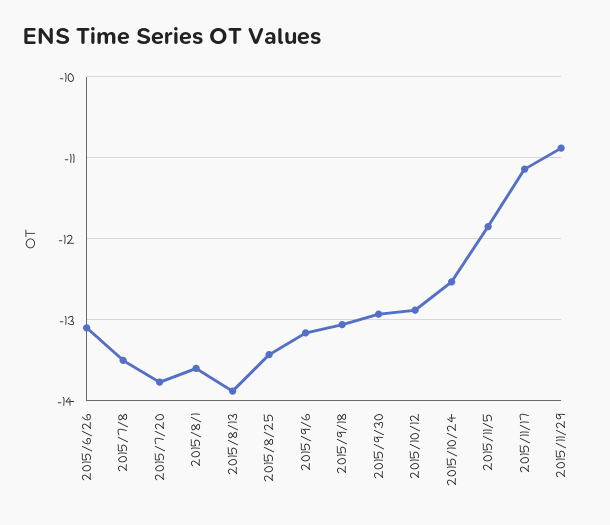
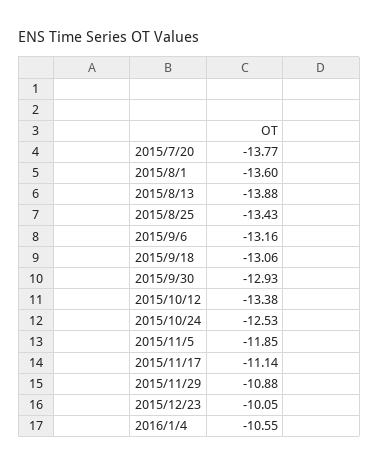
2015/6/26: -13.1 -> none
2015/7/8: -13.5 -> none
2015/10/12: -12.9 -> -13.38
2015/12/23: none -> -10.05
2016/1/4: none -> -10.55

